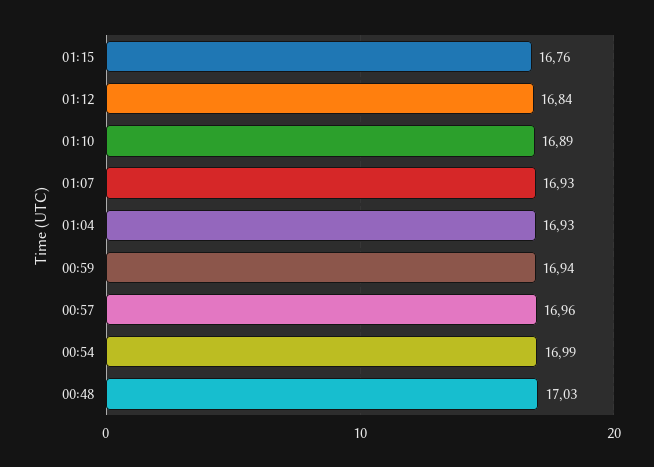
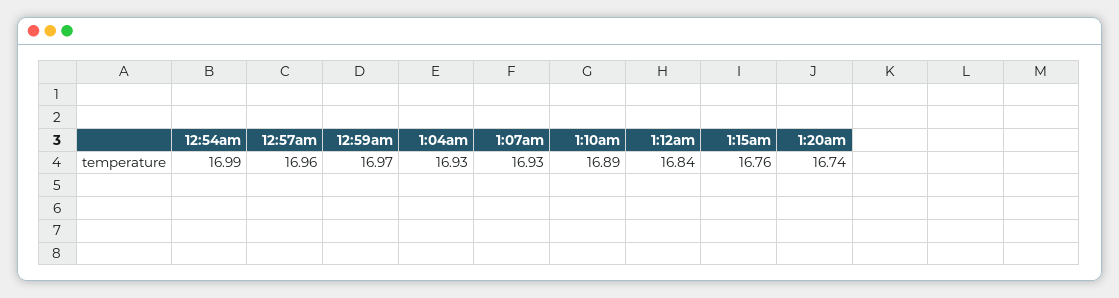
00:59: 16.94 -> 16.97
00:48: 17.03 -> none
1:20am: none -> 16.74

